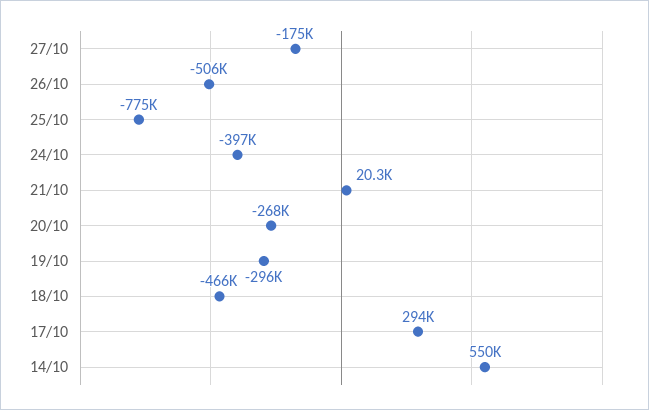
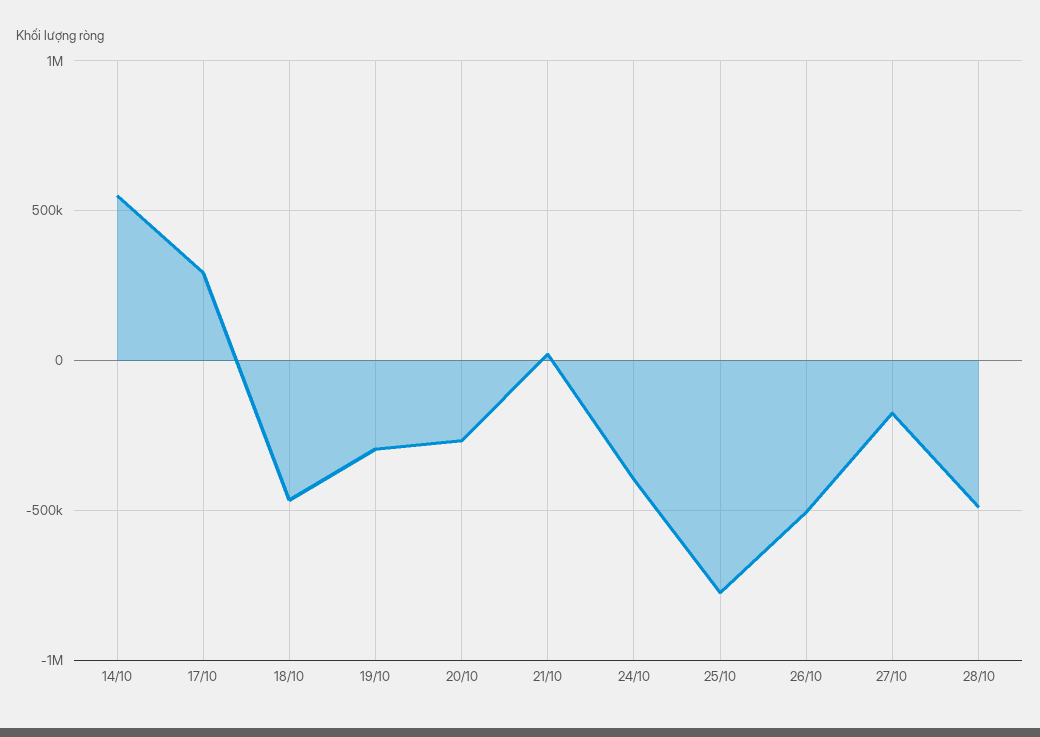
28/10: none -> -500000

